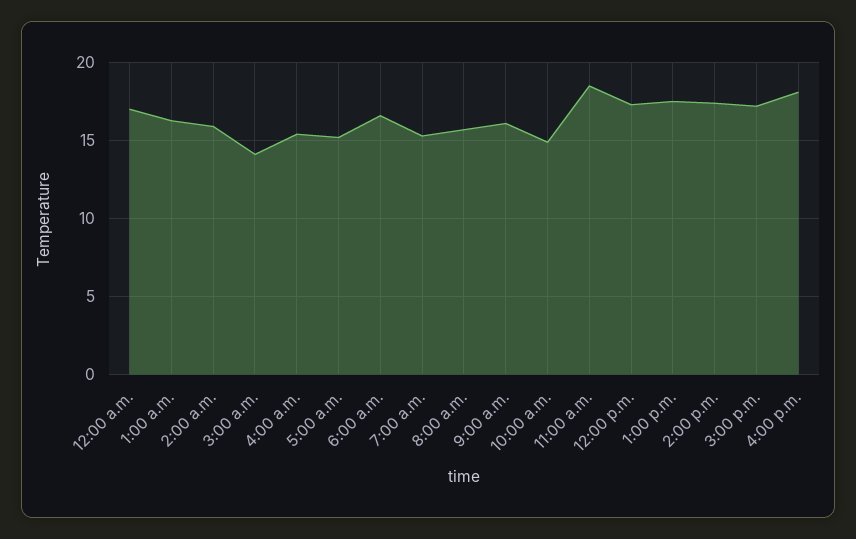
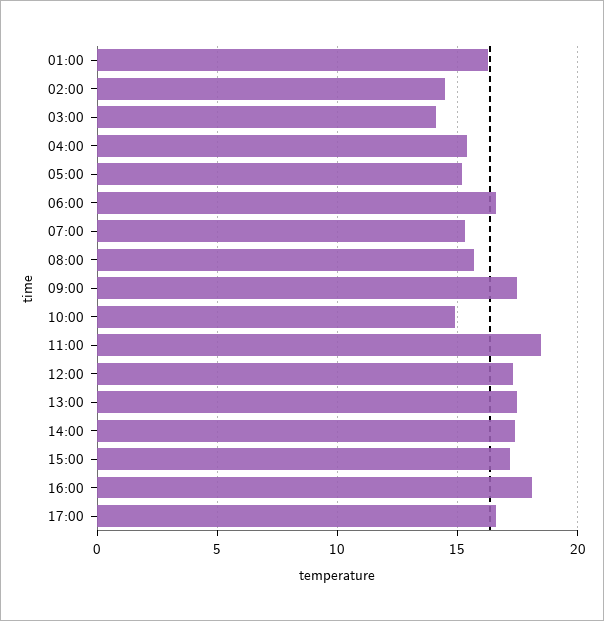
12:00 a.m.: 17 -> none
2:00 a.m.: 16 -> 14.5
9:00 a.m.: 16 -> 17.5
17:00: none -> 16.5

